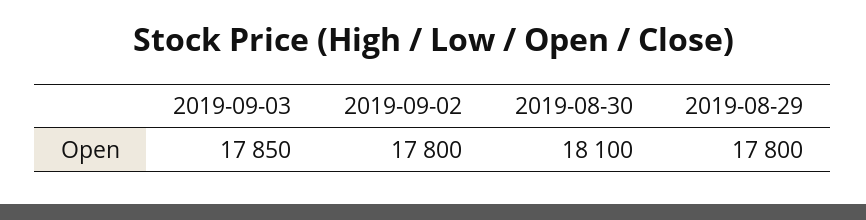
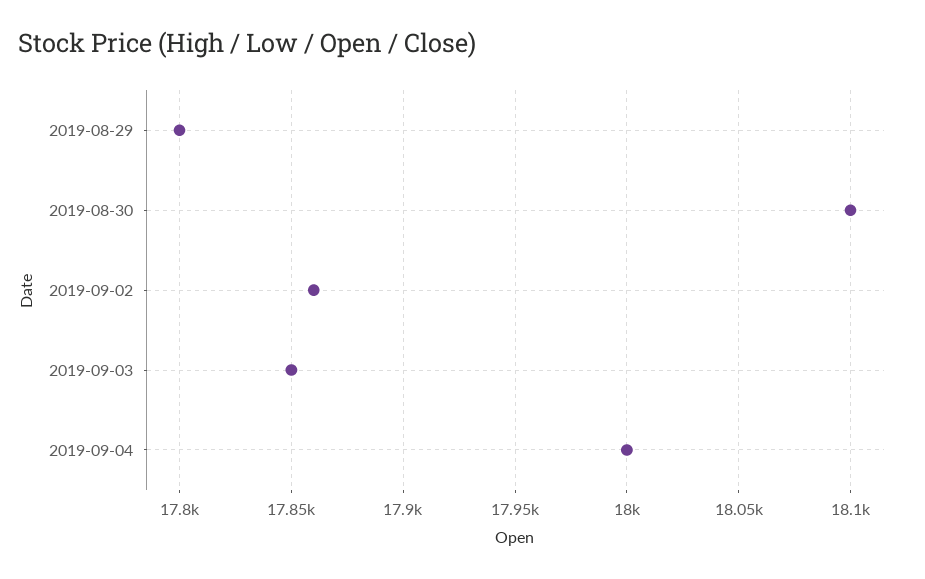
2019-09-02: 17800 -> 17860
2019-09-04: none -> 18000

